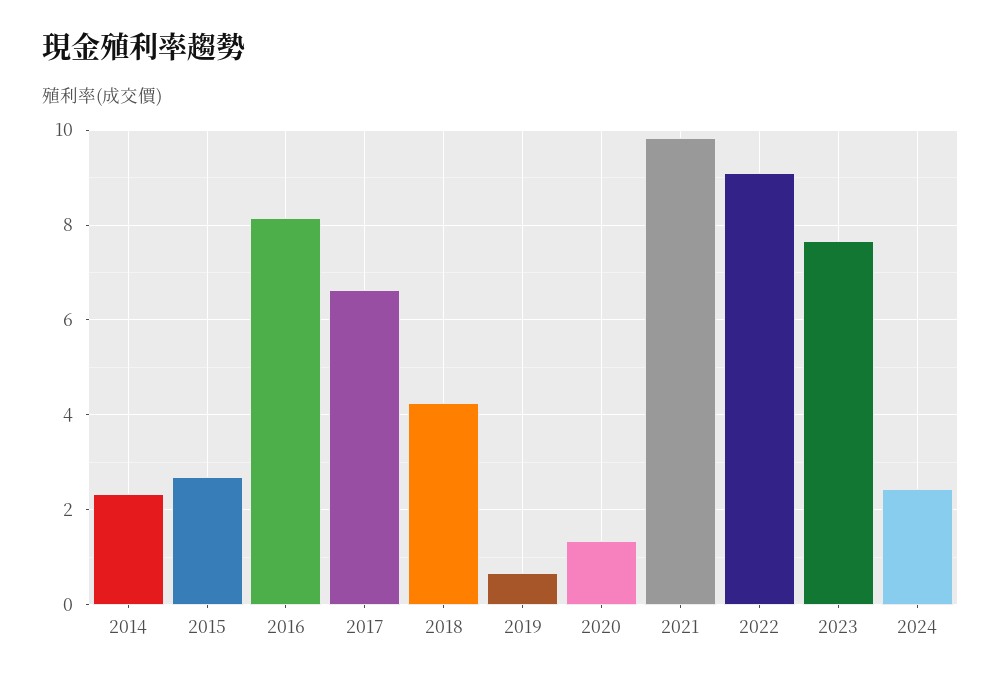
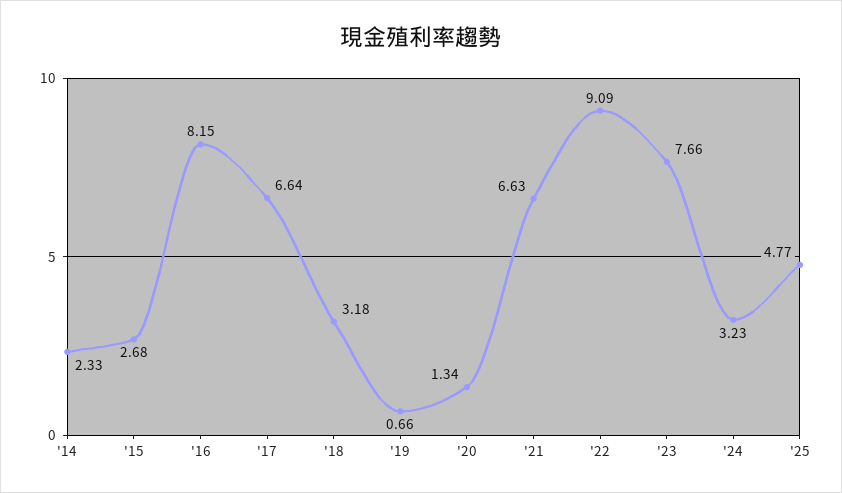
2018: 4.2 -> 3.18
2021: 9.8 -> 6.63
2024: 2.4 -> 3.23
'25: none -> 4.77

